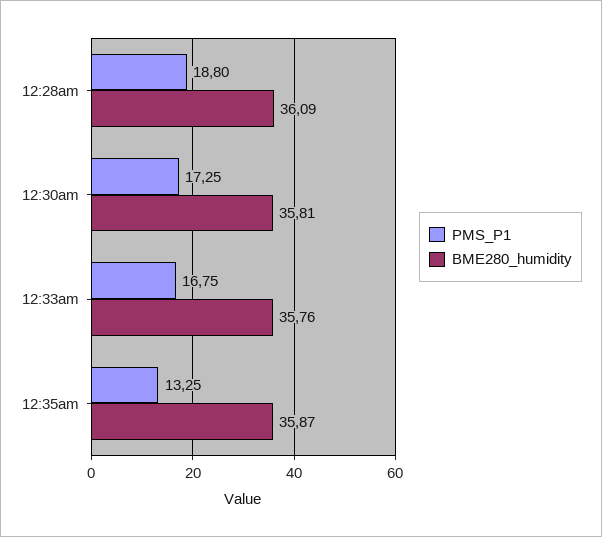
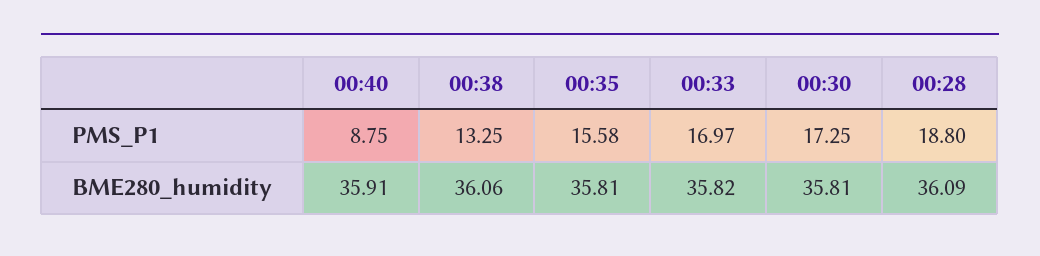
PMS_P1, 12:33am: 16.75 -> 16.97
BME280_humidity, 12:33am: 35.76 -> 35.82
PMS_P1, 12:35am: 13.25 -> 15.58
BME280_humidity, 12:35am: 35.87 -> 35.81
PMS_P1, 00:40: none -> 8.75
PMS_P1, 00:38: none -> 13.25
BME280_humidity, 00:40: none -> 35.91
BME280_humidity, 00:38: none -> 36.06

